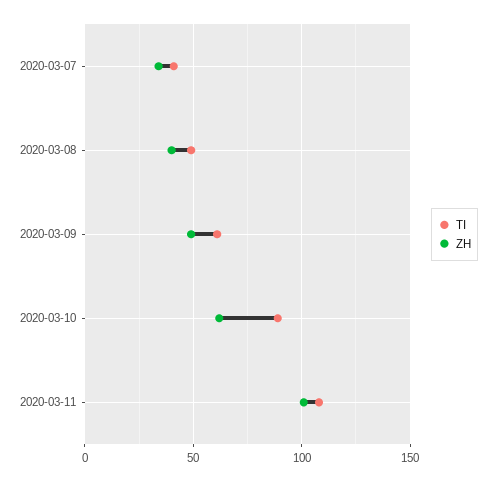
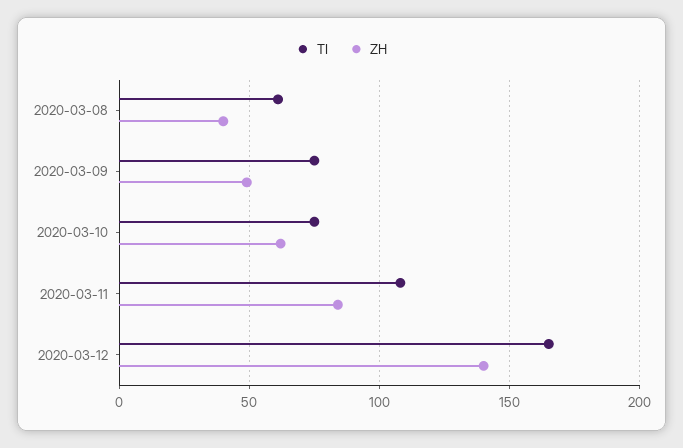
TI, 2020-03-07: 40 -> none
ZH, 2020-03-07: 35 -> none
TI, 2020-03-08: 50 -> 60
TI, 2020-03-09: 60 -> 75
TI, 2020-03-10: 90 -> 75
ZH, 2020-03-11: 100 -> 85
TI, 2020-03-12: none -> 165
ZH, 2020-03-12: none -> 140

